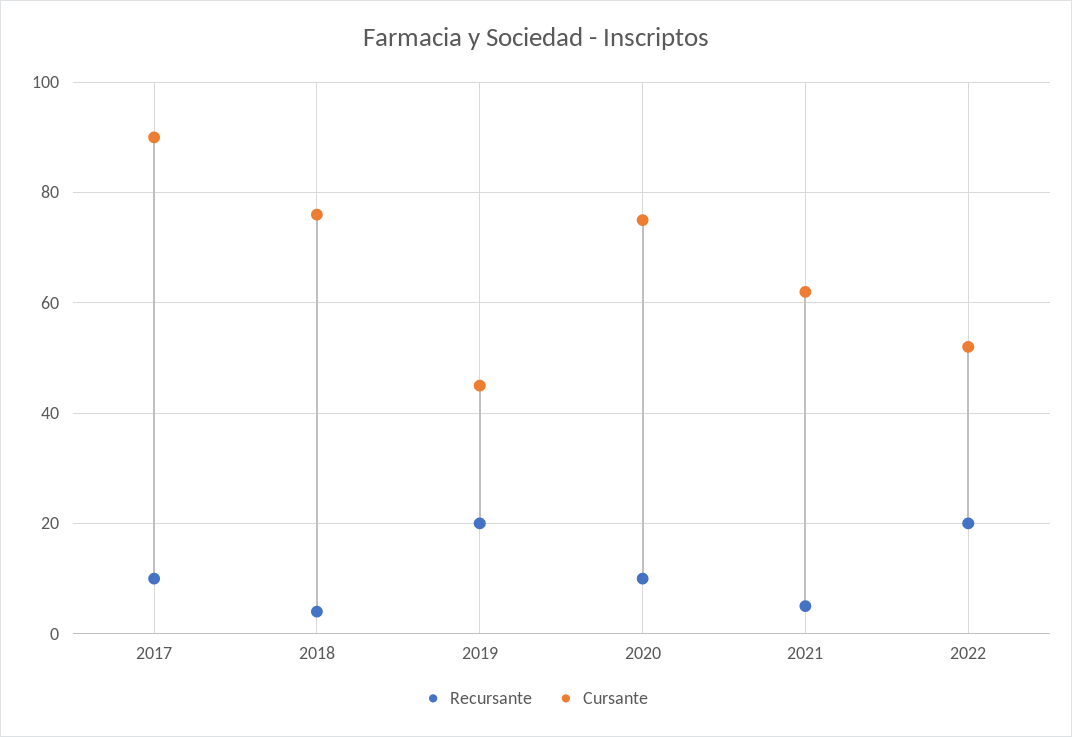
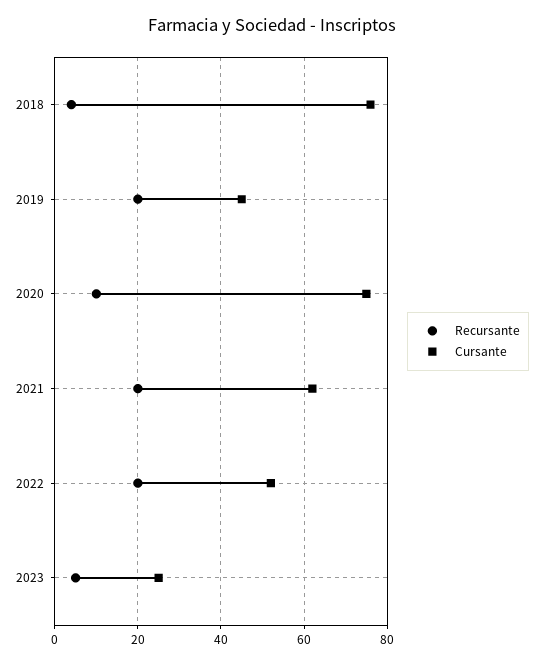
Recursante, 2017: 10 -> none
Cursante, 2017: 90 -> none
Recursante, 2021: 5 -> 20
Recursante, 2023: none -> 5
Cursante, 2023: none -> 25

